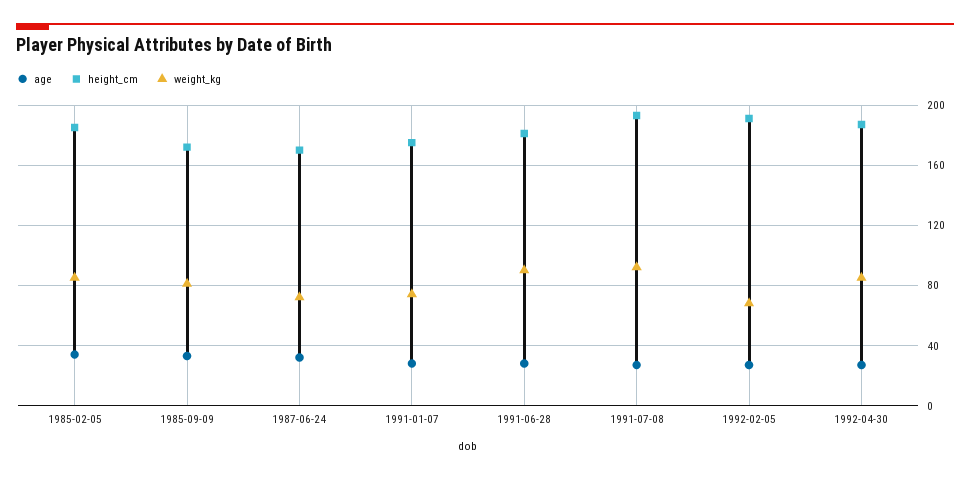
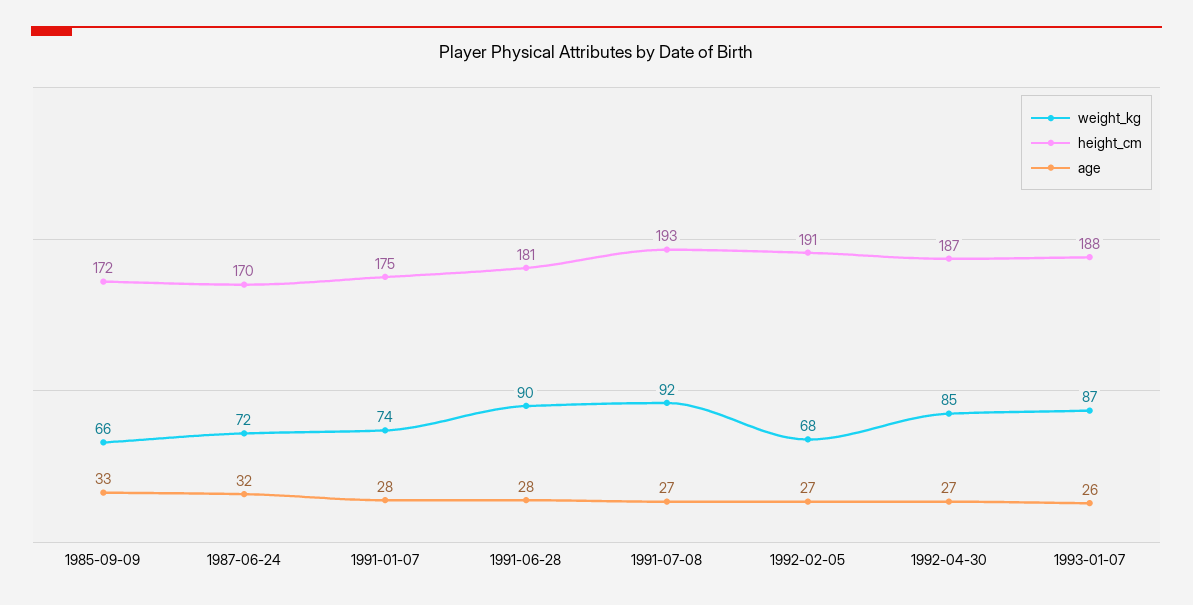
age, 1985-02-05: 35 -> none
height_cm, 1985-02-05: 185 -> none
weight_kg, 1985-02-05: 85 -> none
weight_kg, 1985-09-09: 80 -> 66
weight_kg, 1993-01-07: none -> 87
height_cm, 1993-01-07: none -> 188
age, 1993-01-07: none -> 26

